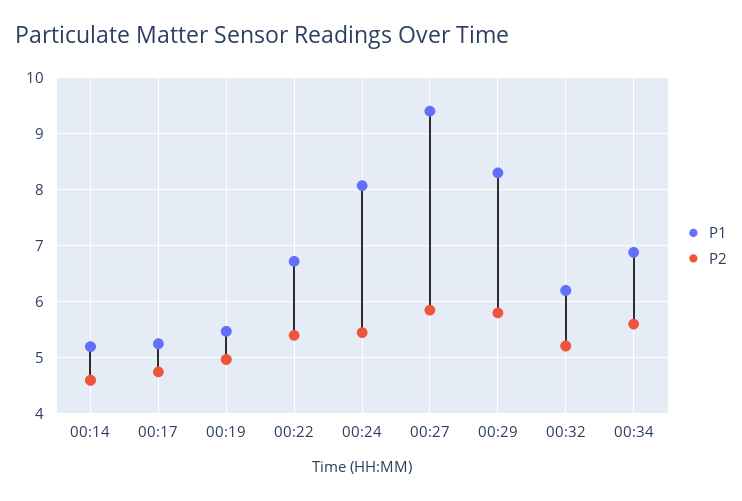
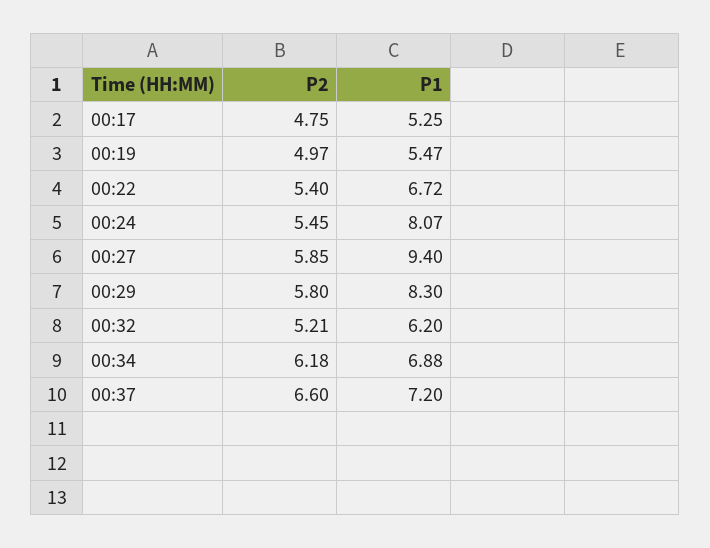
P1, 00:14: 5.2 -> none
P2, 00:14: 4.6 -> none
P2, 00:34: 5.6 -> 6.18
P2, 00:37: none -> 6.6
P1, 00:37: none -> 7.2

